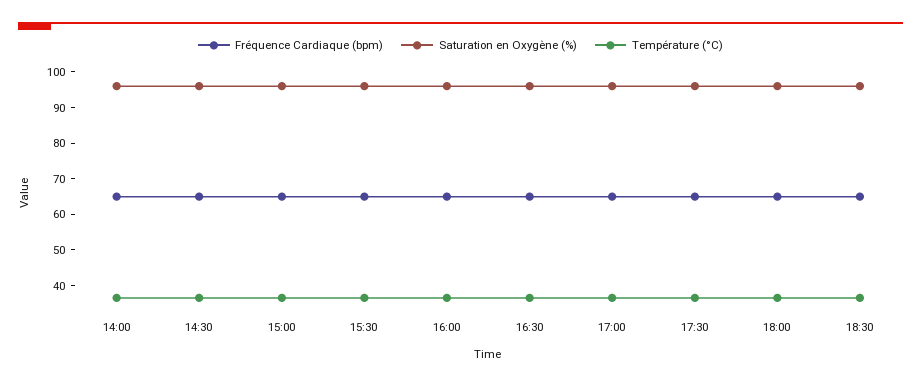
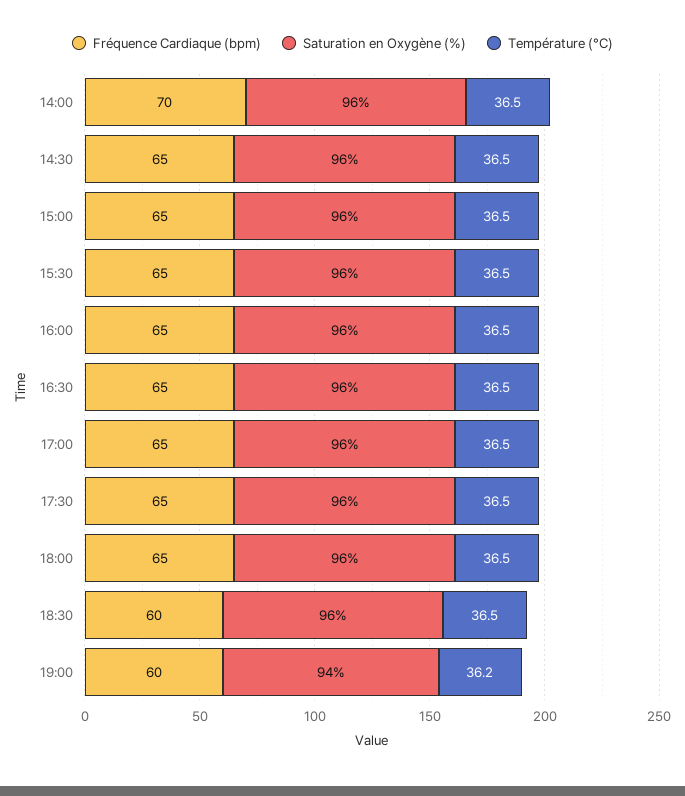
Fréquence Cardiaque (bpm), 14:00: 65 -> 70
Fréquence Cardiaque (bpm), 18:30: 65 -> 60
Fréquence Cardiaque (bpm), 19:00: none -> 60
Saturation en Oxygène (%), 19:00: none -> 94
Température (°C), 19:00: none -> 36.2

